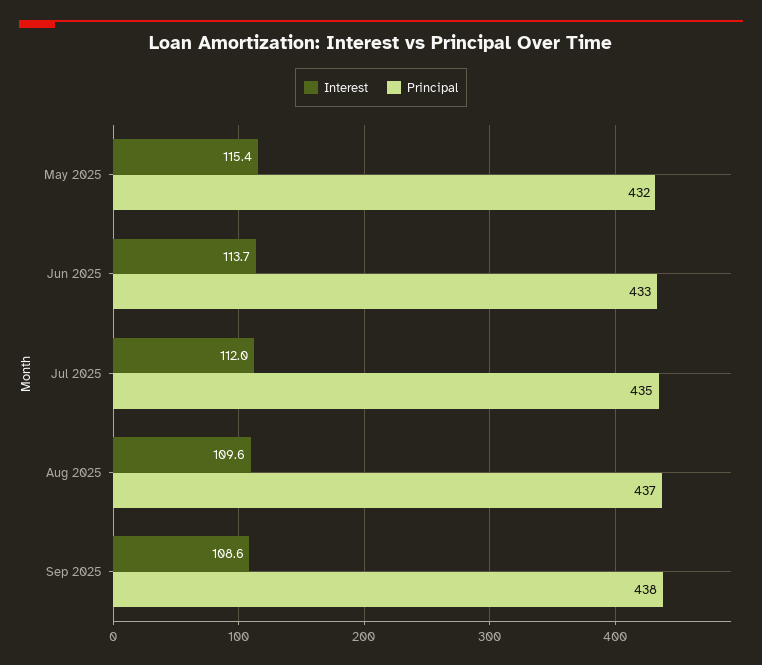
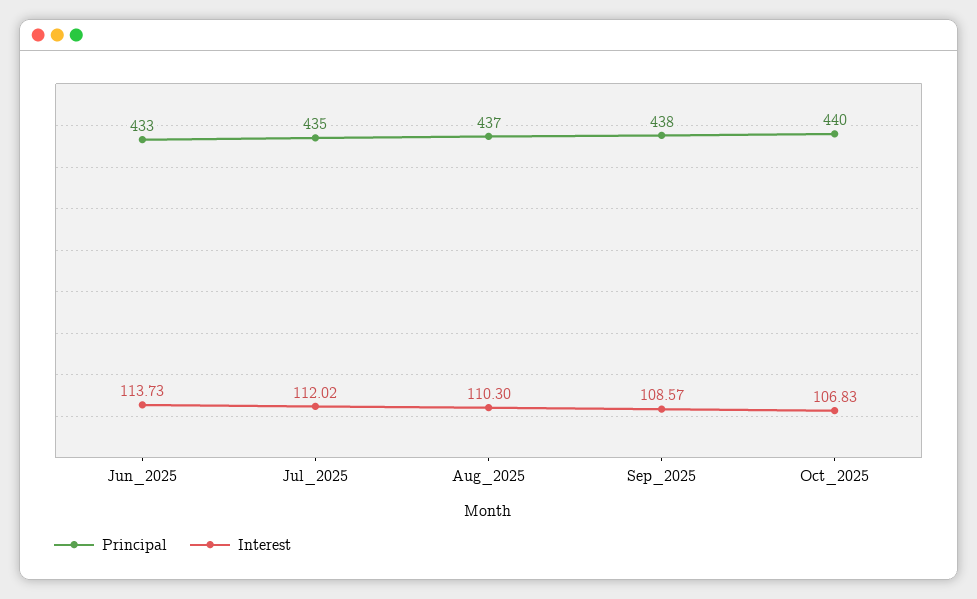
Interest, May 2025: 115.4 -> none
Principal, May 2025: 432 -> none
Interest, Aug 2025: 109.6 -> 110.3
Principal, Oct_2025: none -> 440
Interest, Oct_2025: none -> 106.83

